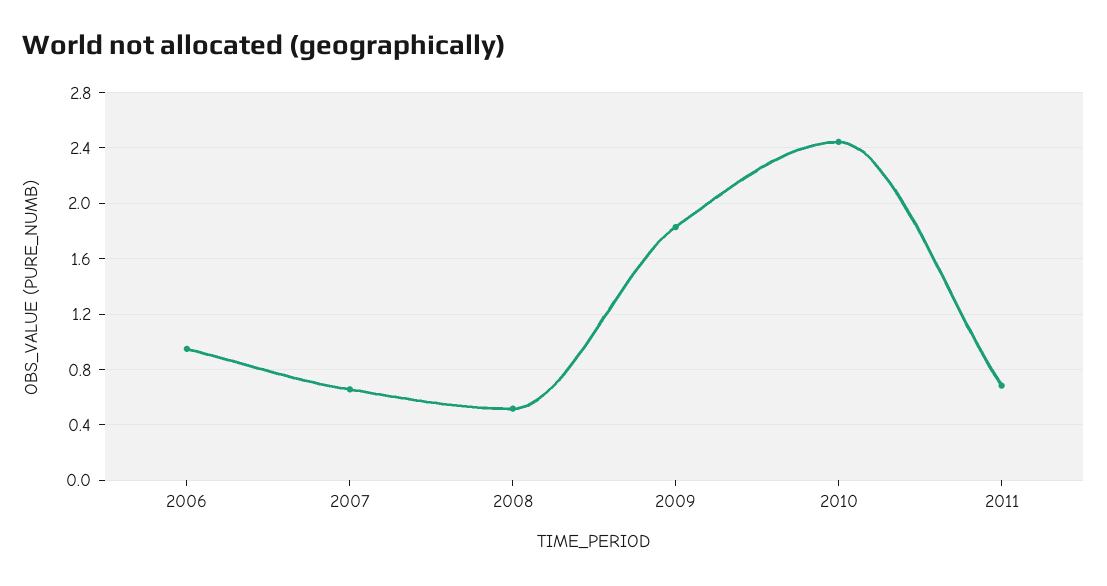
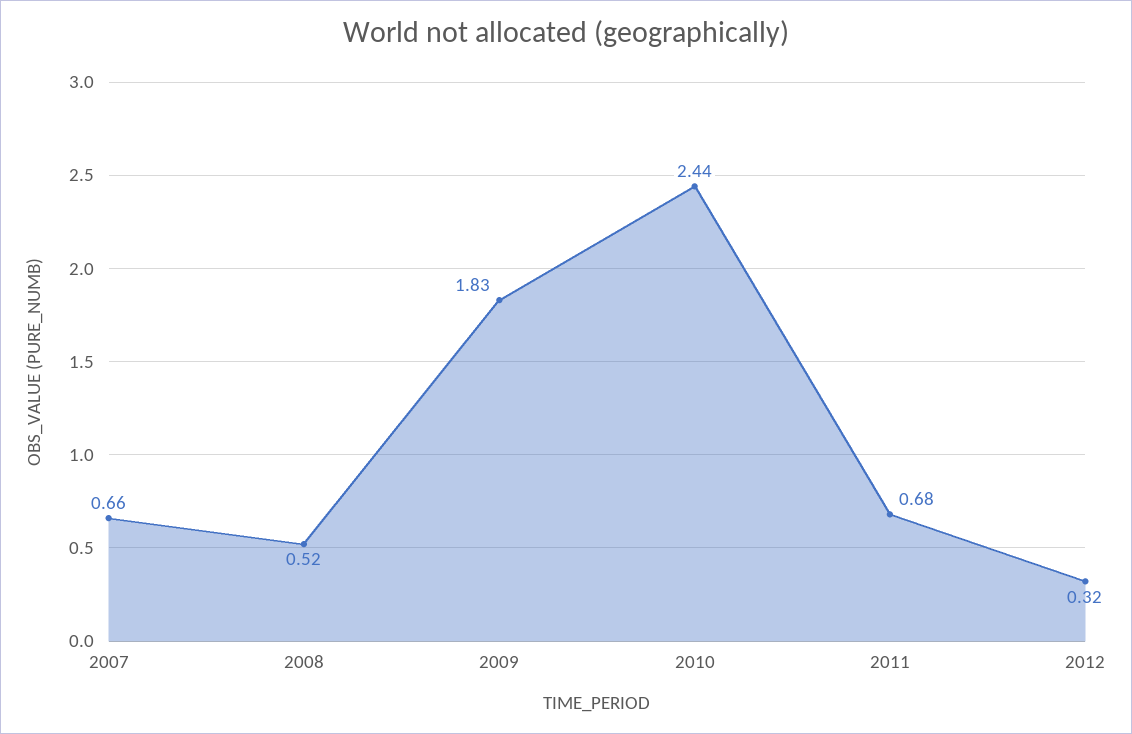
2006: 0.95 -> none
2012: none -> 0.32

